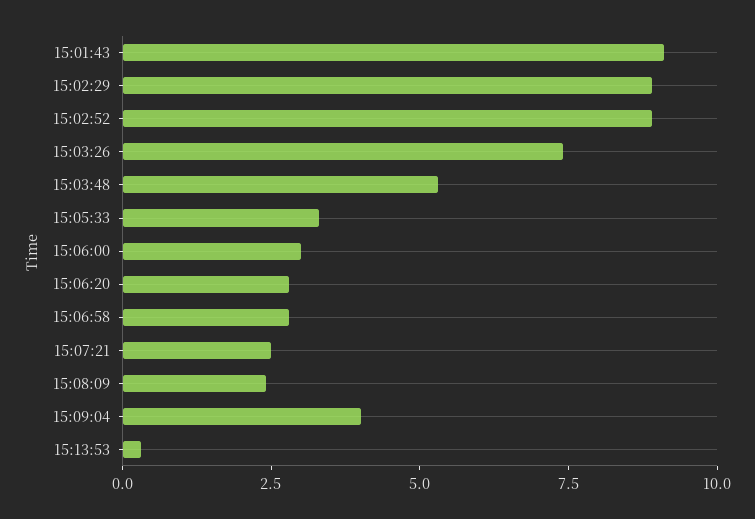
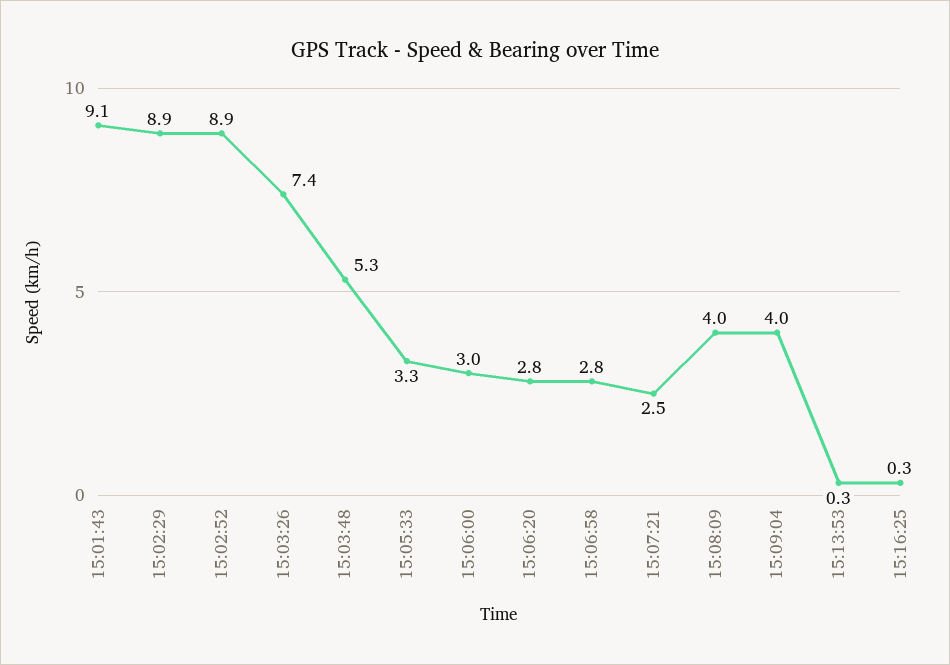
15:08:09: 2.5 -> 4
15:16:25: none -> 0.3

